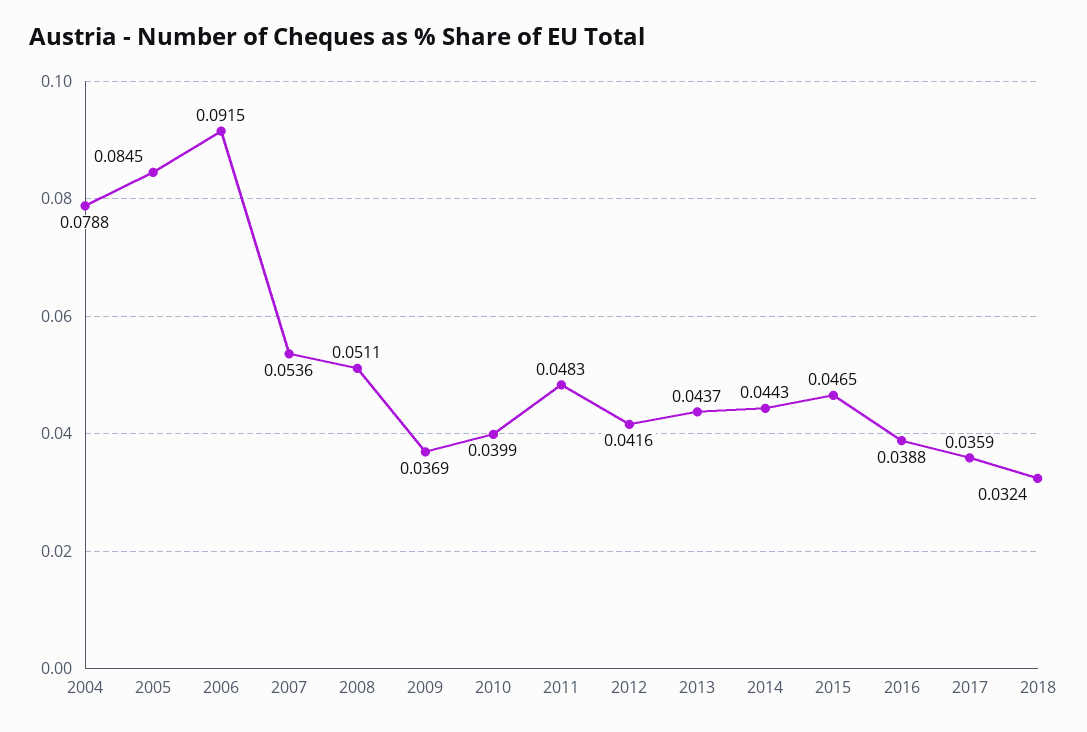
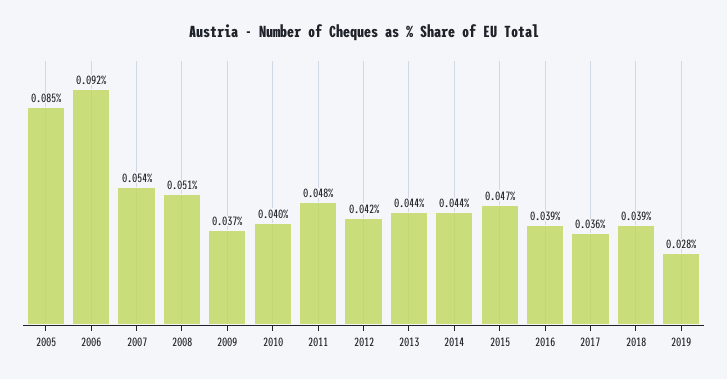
2004: 0.0788 -> none
2018: 0.0324 -> 0.039
2019: none -> 0.028

